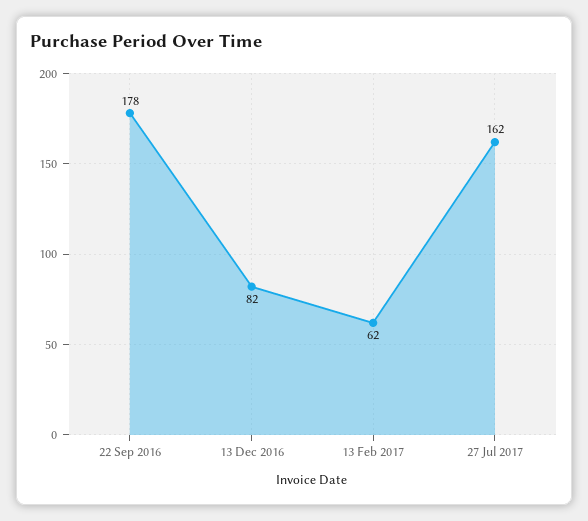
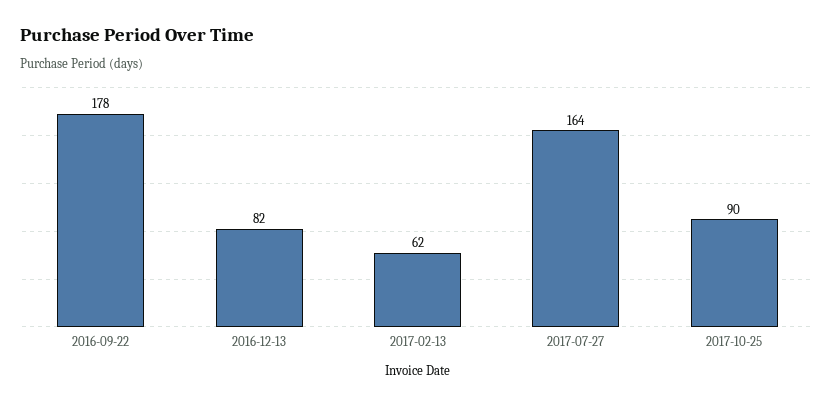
27 Jul 2017: 162 -> 164
2017-10-25: none -> 90

